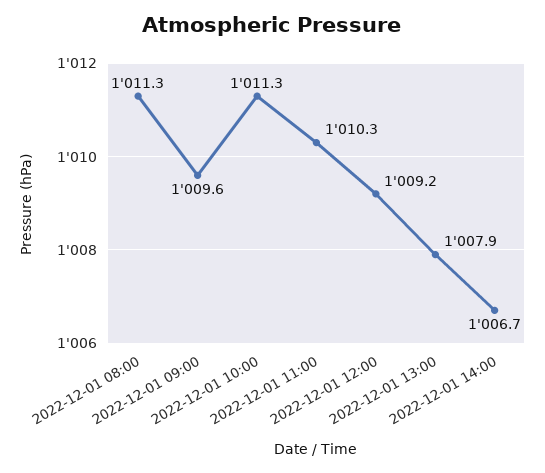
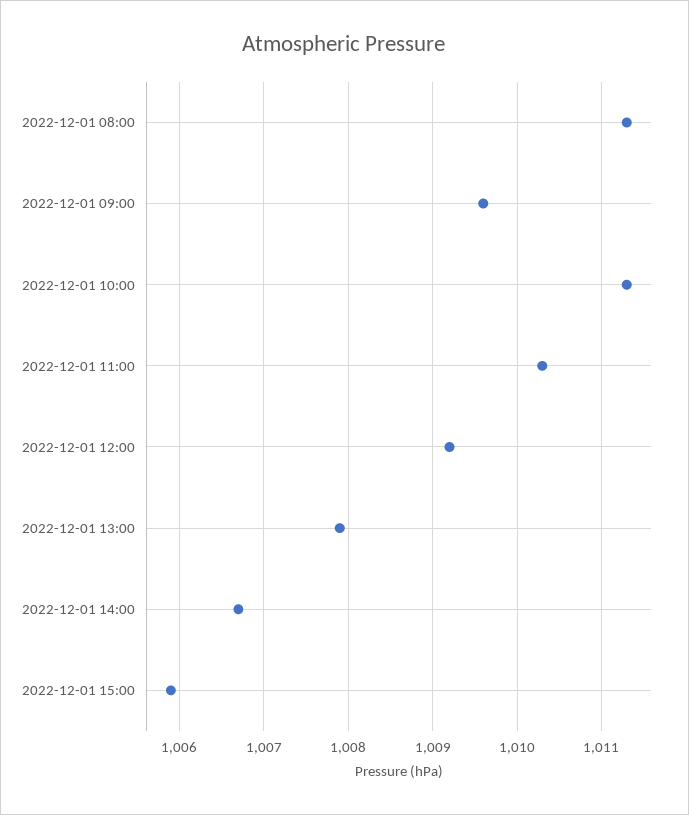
2022-12-01 15:00: none -> 1005.9

